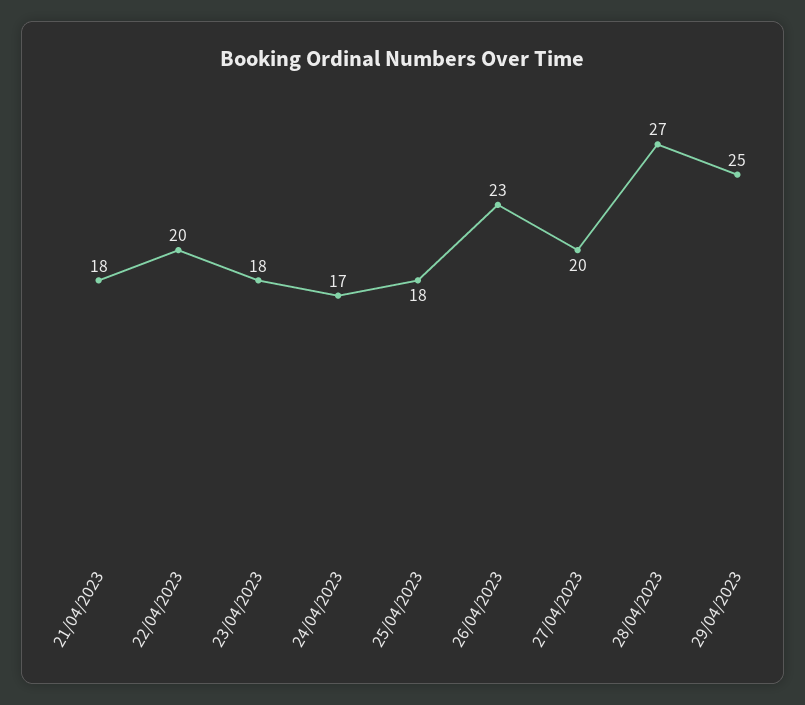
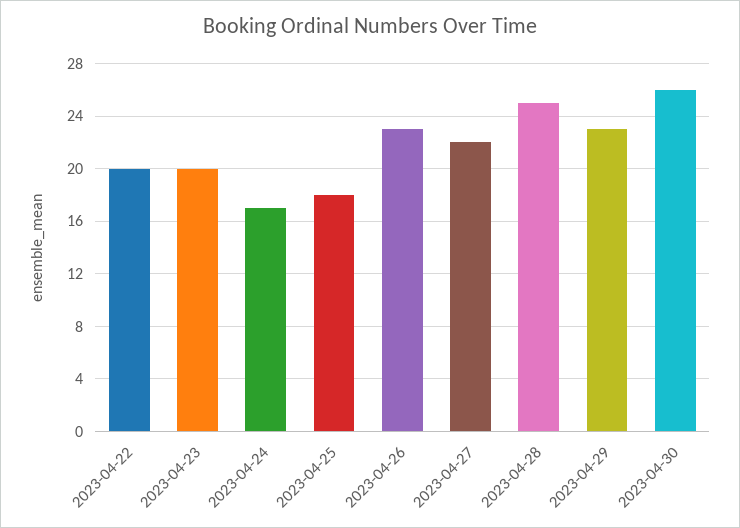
21/04/2023: 18 -> none
23/04/2023: 18 -> 20
27/04/2023: 20 -> 22
28/04/2023: 27 -> 25
29/04/2023: 25 -> 23
2023-04-30: none -> 26

